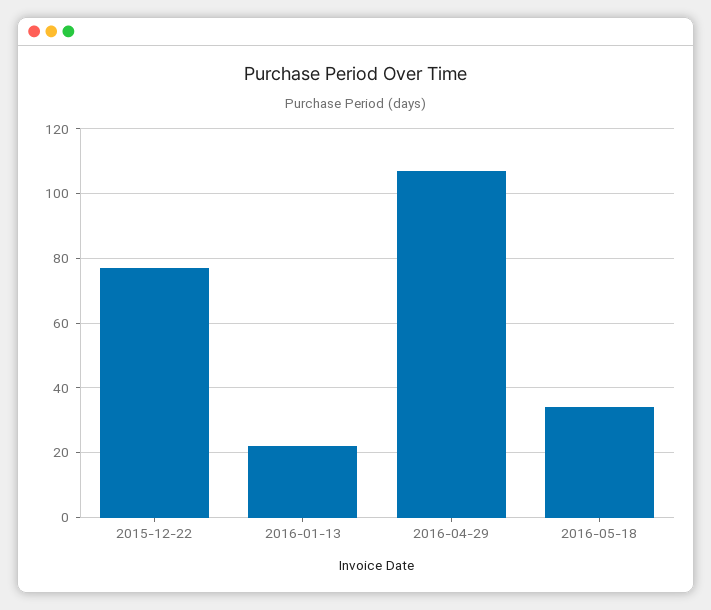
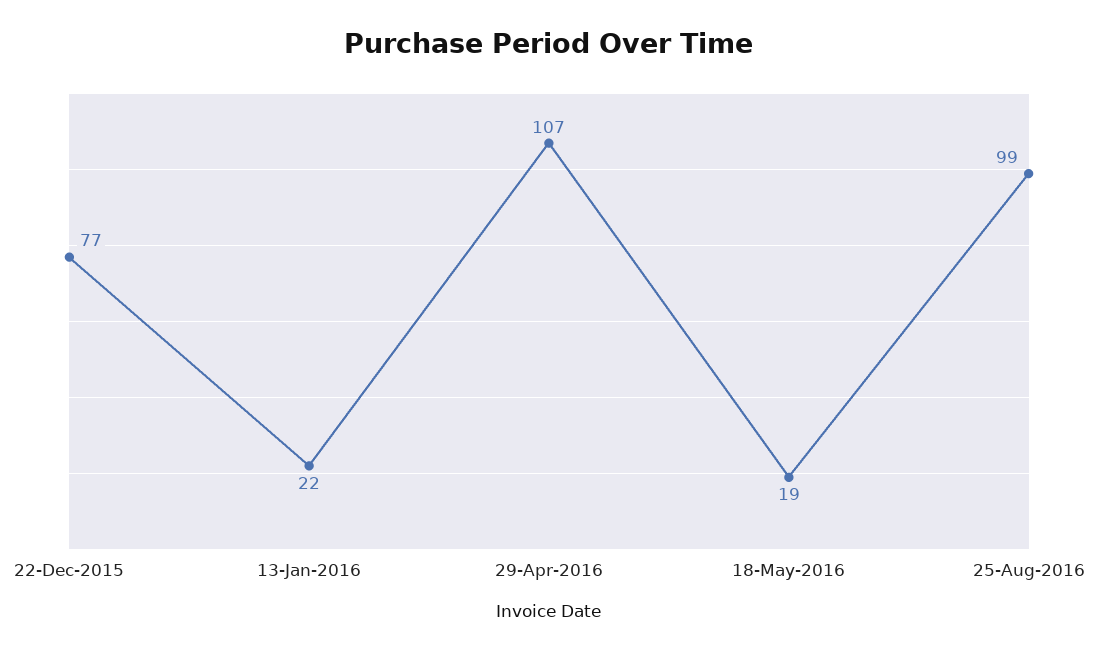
2016-05-18: 35 -> 19
25-Aug-2016: none -> 99

